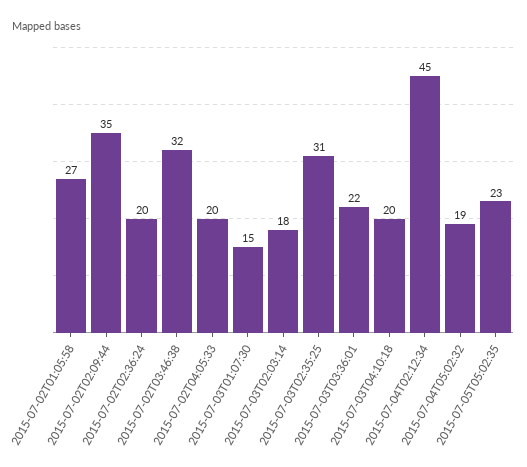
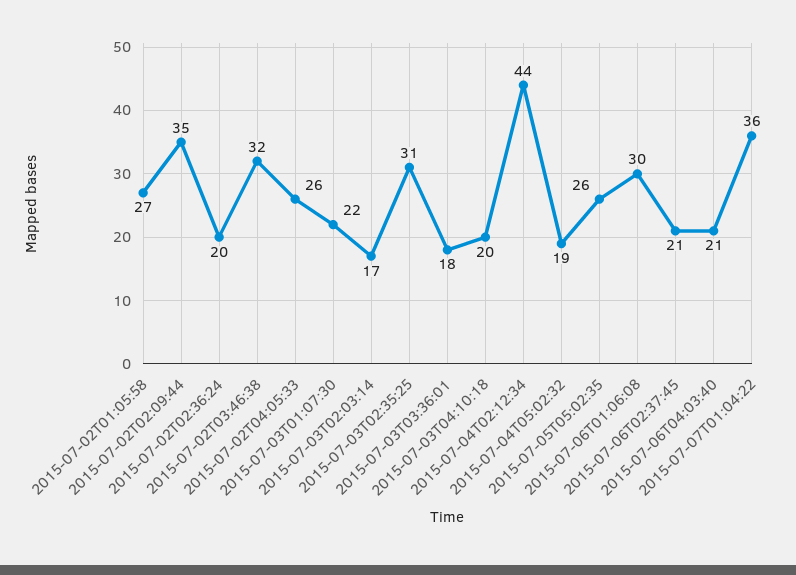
2015-07-02T04:05:33: 20 -> 26
2015-07-03T01:07:30: 15 -> 22
2015-07-03T02:03:14: 18 -> 17
2015-07-03T03:36:01: 22 -> 18
2015-07-04T02:12:34: 45 -> 44
2015-07-05T05:02:35: 23 -> 26
2015-07-06T01:06:08: none -> 30
2015-07-06T02:37:45: none -> 21
2015-07-06T04:03:40: none -> 21
2015-07-07T01:04:22: none -> 36

